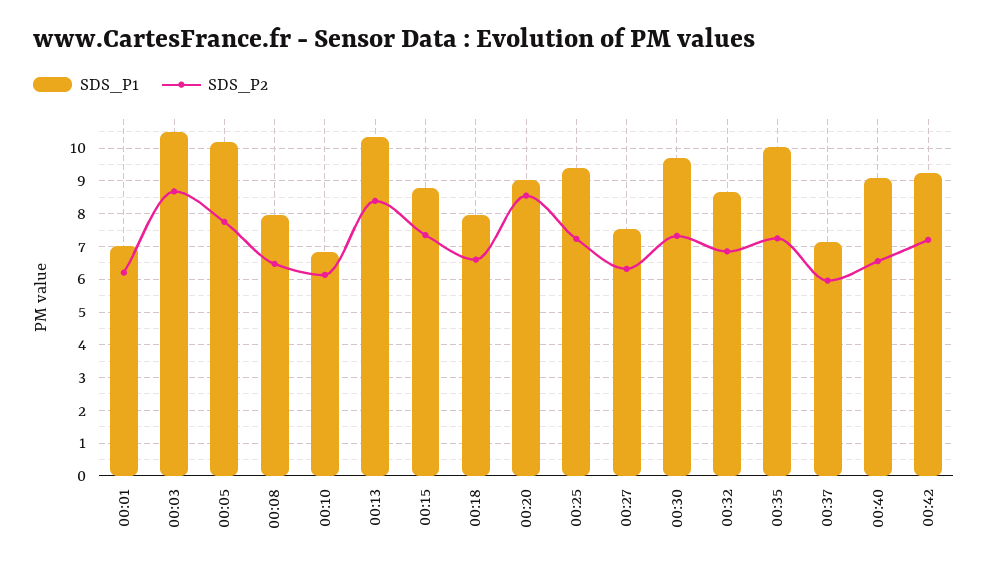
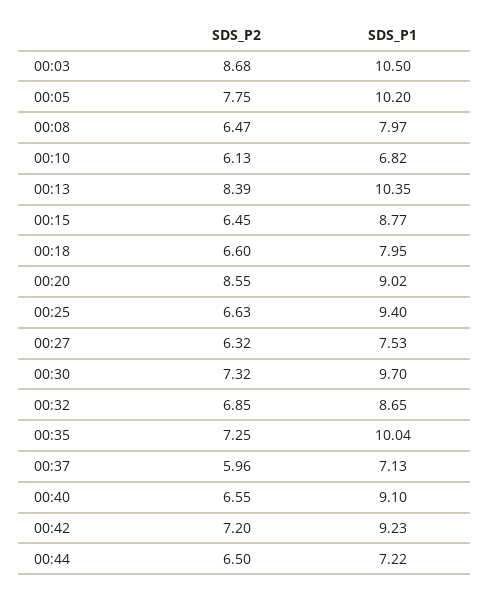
SDS_P1, 00:01: 7 -> none
SDS_P2, 00:01: 6.2 -> none
SDS_P2, 00:15: 7.4 -> 6.45
SDS_P2, 00:25: 7.2 -> 6.63
SDS_P2, 00:44: none -> 6.5
SDS_P1, 00:44: none -> 7.22

